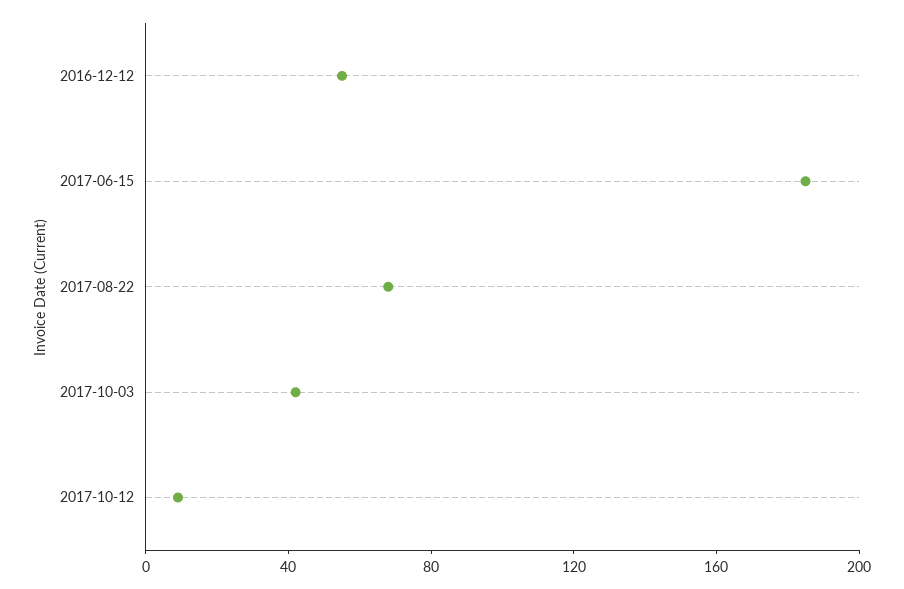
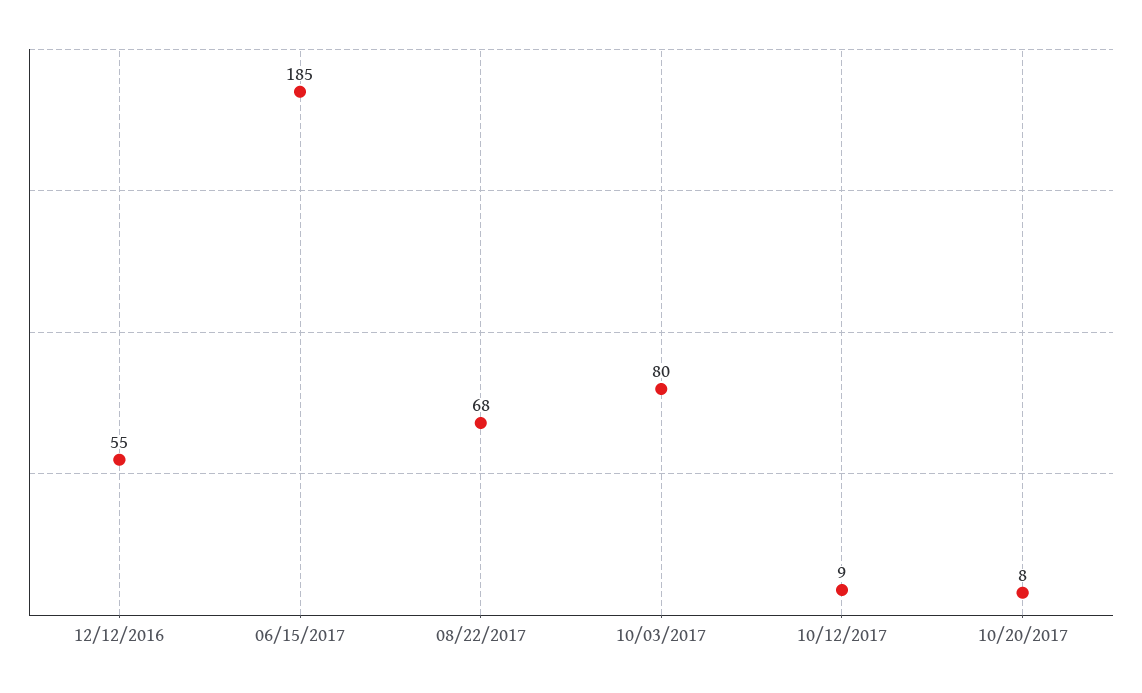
2017-10-03: 40 -> 80
10/20/2017: none -> 8

